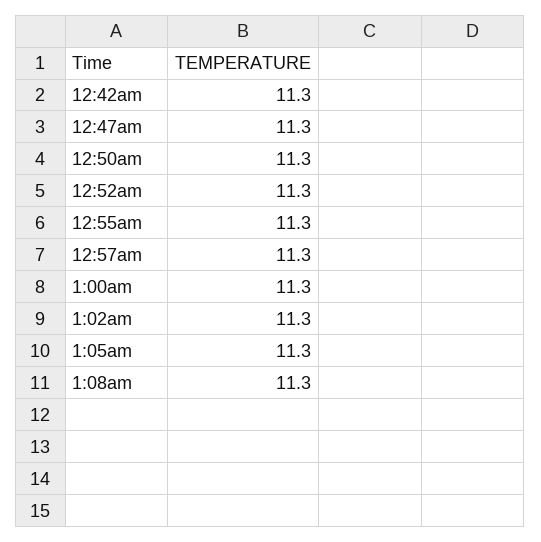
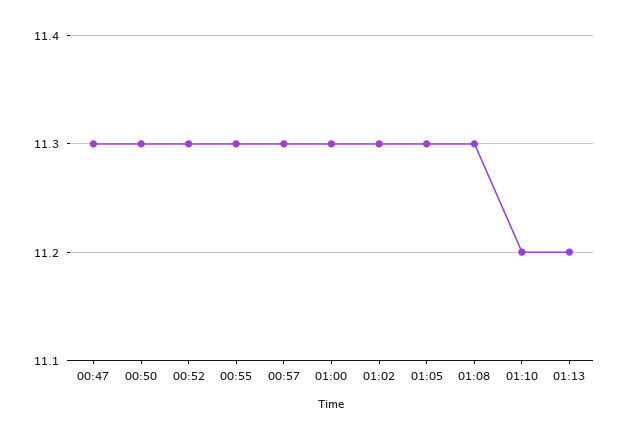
12:42am: 11.3 -> none
01:10: none -> 11.2
01:13: none -> 11.2

